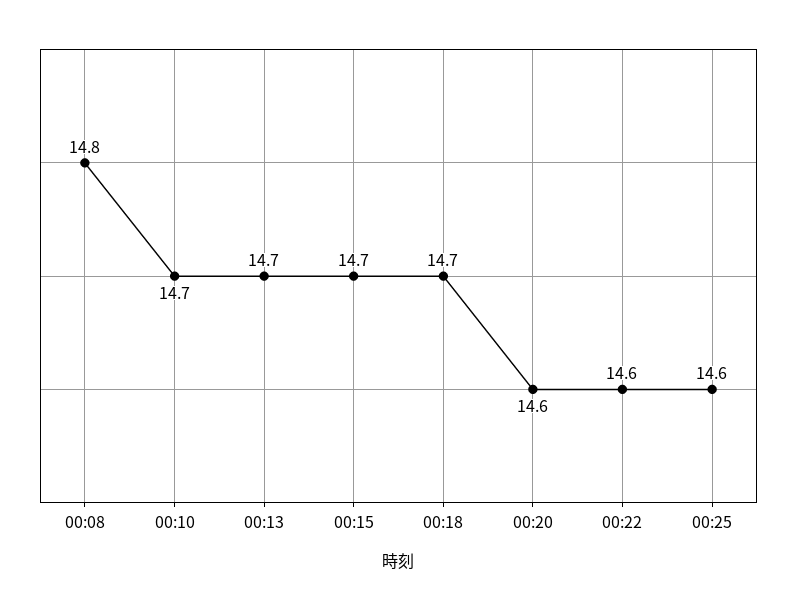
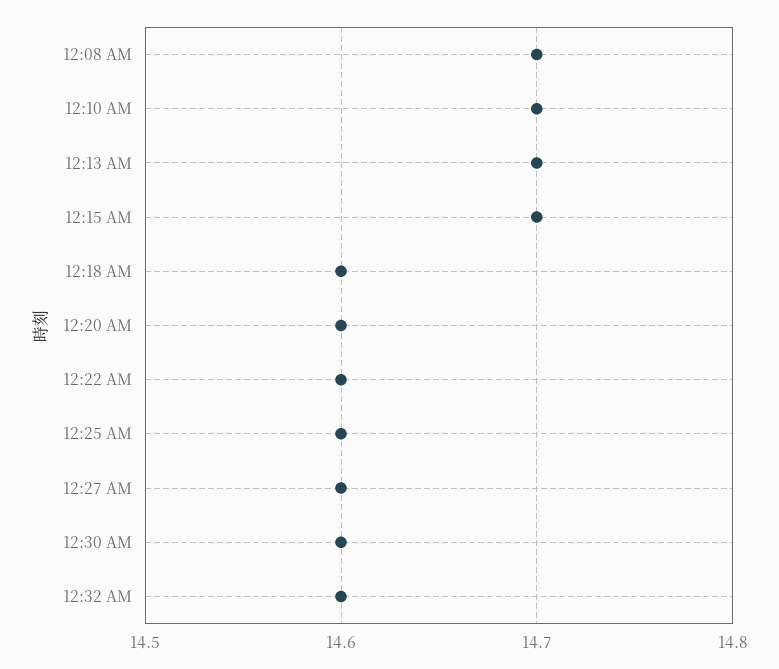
00:08: 14.8 -> 14.7
00:18: 14.7 -> 14.6
12:27 AM: none -> 14.6
12:30 AM: none -> 14.6
12:32 AM: none -> 14.6

